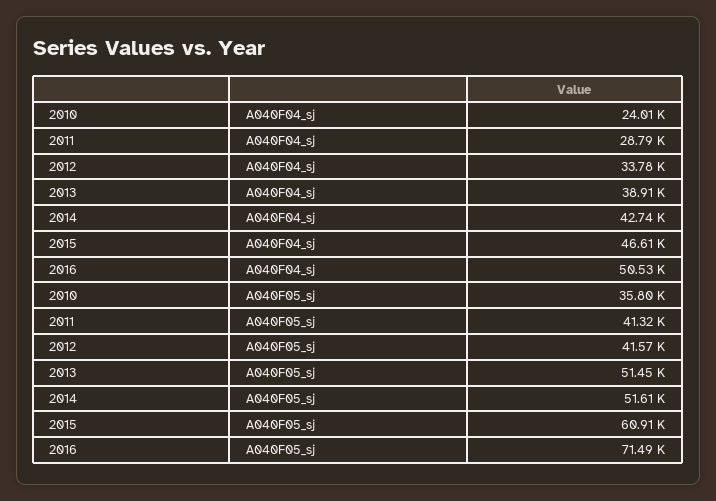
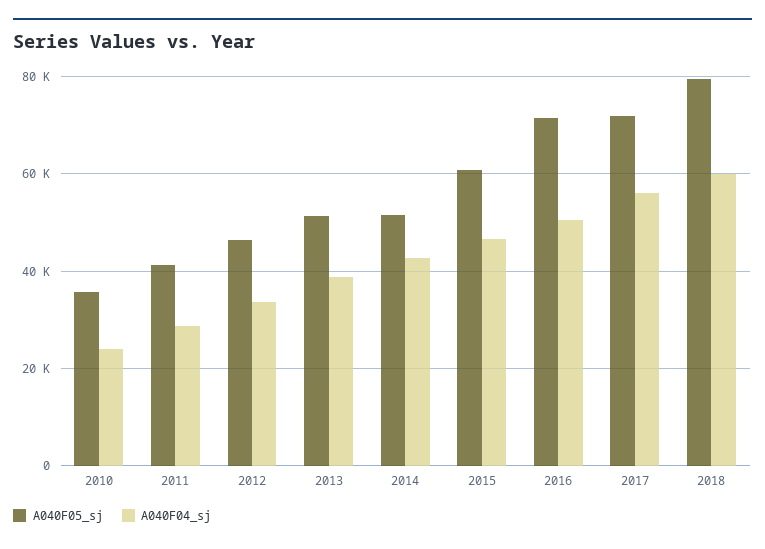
A040F05_sj, 2012: 41570 -> 46000
A040F05_sj, 2017: none -> 72000
A040F04_sj, 2017: none -> 56000
A040F05_sj, 2018: none -> 80000
A040F04_sj, 2018: none -> 60000

